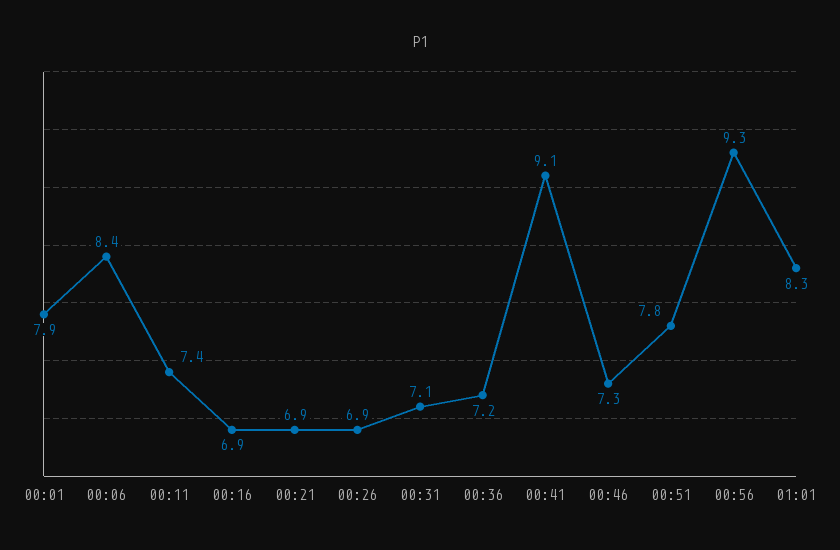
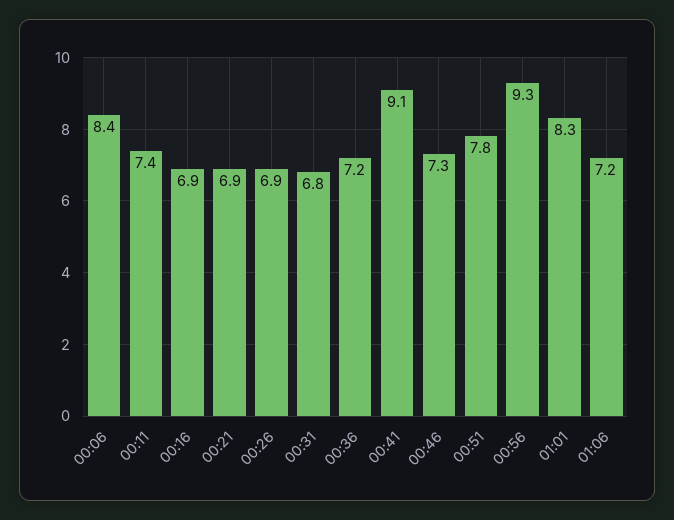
00:01: 7.9 -> none
00:31: 7.1 -> 6.8
01:06: none -> 7.2

